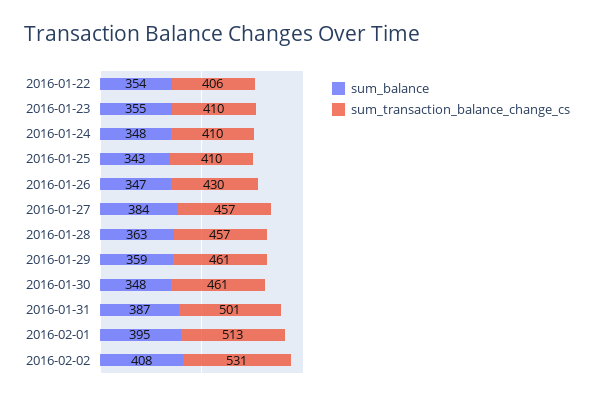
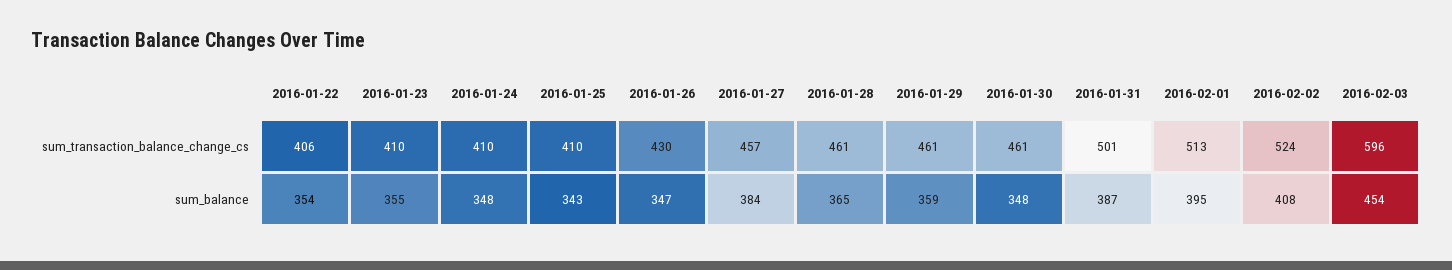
sum_balance, 2016-01-28: 363 -> 365
sum_transaction_balance_change_cs, 2016-01-28: 457 -> 461
sum_transaction_balance_change_cs, 2016-02-02: 531 -> 524
sum_transaction_balance_change_cs, 2016-02-03: none -> 596
sum_balance, 2016-02-03: none -> 454

